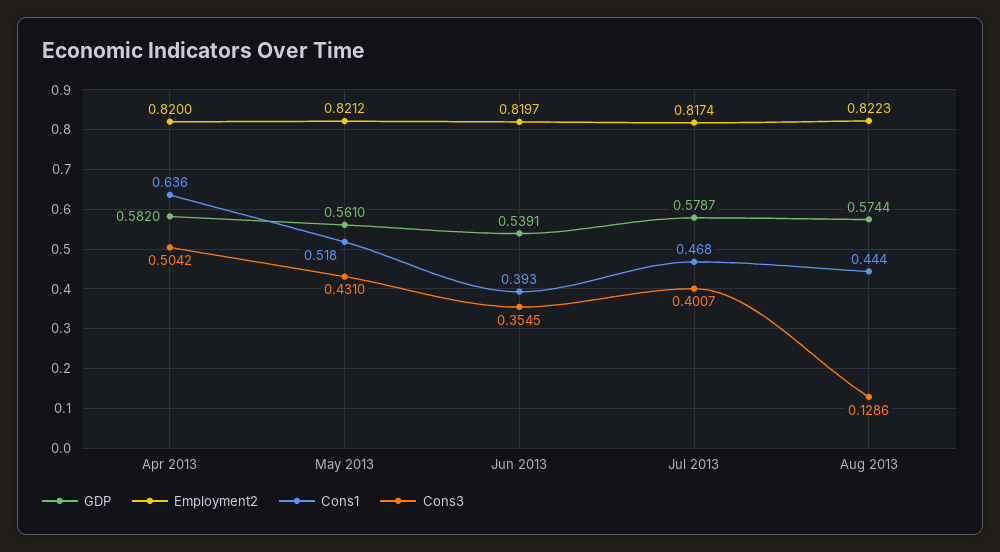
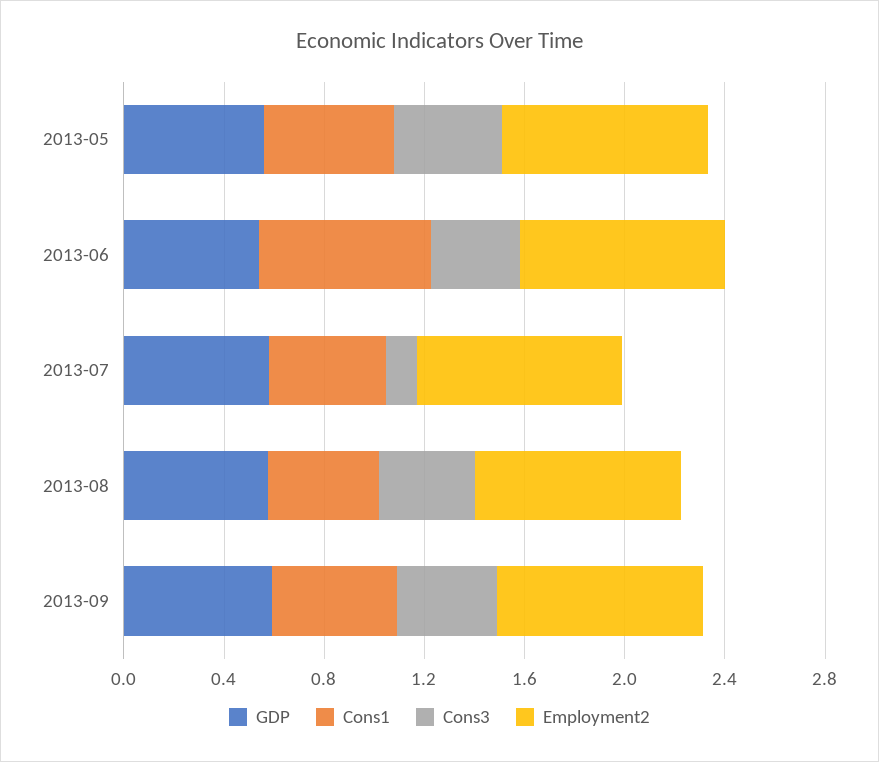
GDP, Apr 2013: 0.582 -> none
Employment2, Apr 2013: 0.82 -> none
Cons1, Apr 2013: 0.636 -> none
Cons3, Apr 2013: 0.5042 -> none
Cons1, Jun 2013: 0.393 -> 0.7
Cons3, Jul 2013: 0.4007 -> 0.1
Cons3, Aug 2013: 0.1286 -> 0.4
GDP, 2013-09: none -> 0.6
Cons1, 2013-09: none -> 0.5
Cons3, 2013-09: none -> 0.4
Employment2, 2013-09: none -> 0.8

